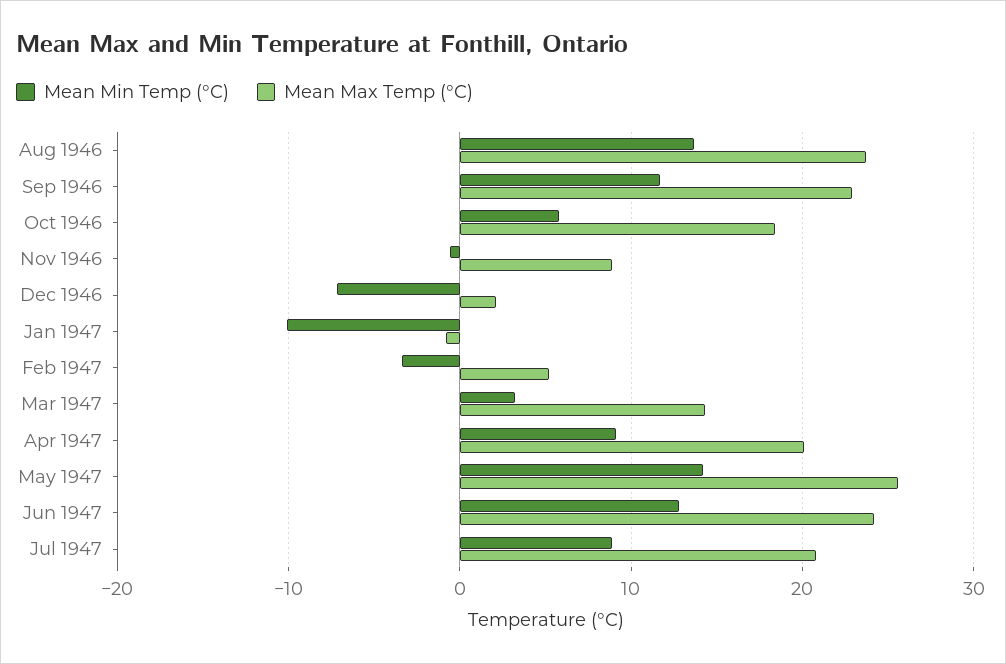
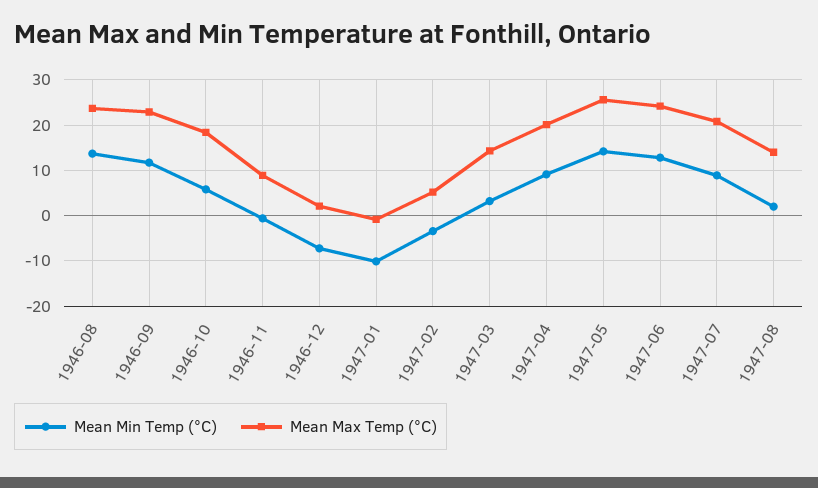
Mean Min Temp (°C), 1947-08: none -> 2
Mean Max Temp (°C), 1947-08: none -> 14

